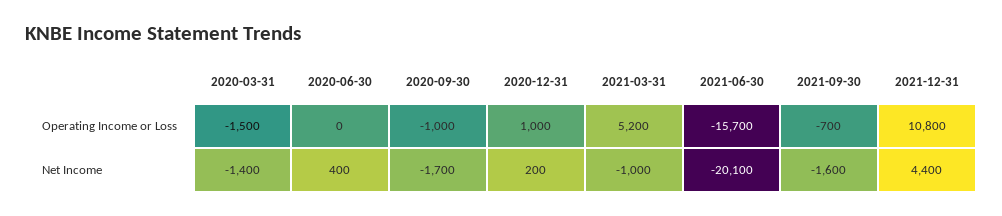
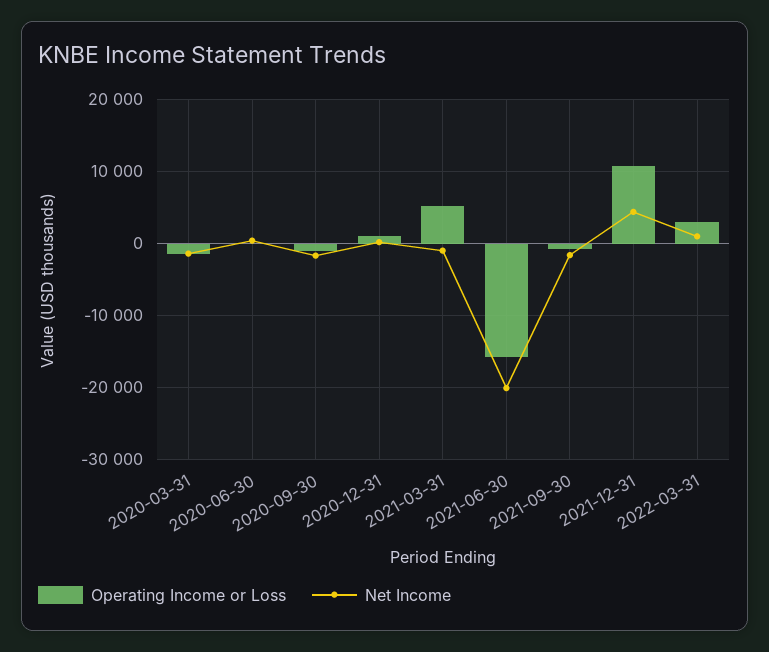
Operating Income or Loss, 2022-03-31: none -> 3000
Net Income, 2022-03-31: none -> 1000

